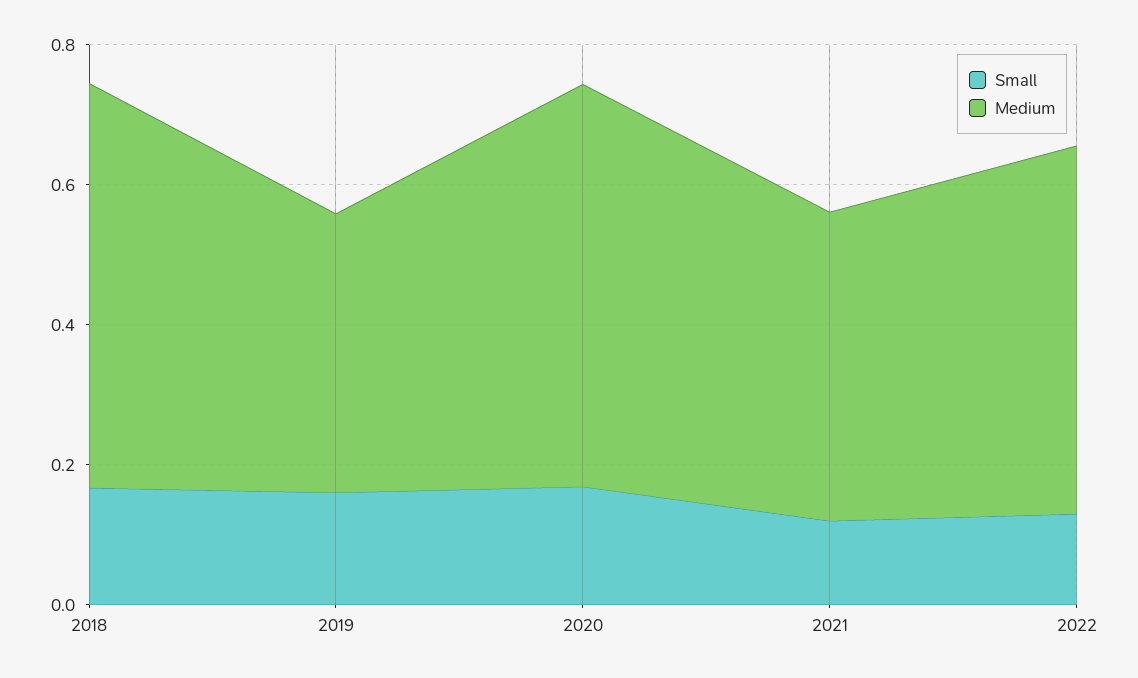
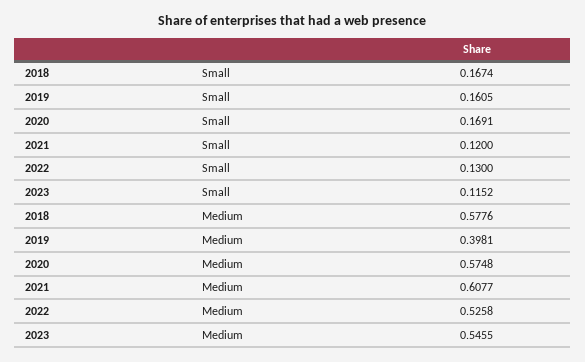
Medium, 2021: 0.45 -> 0.6077
Small, 2023: none -> 0.1152
Medium, 2023: none -> 0.5455

